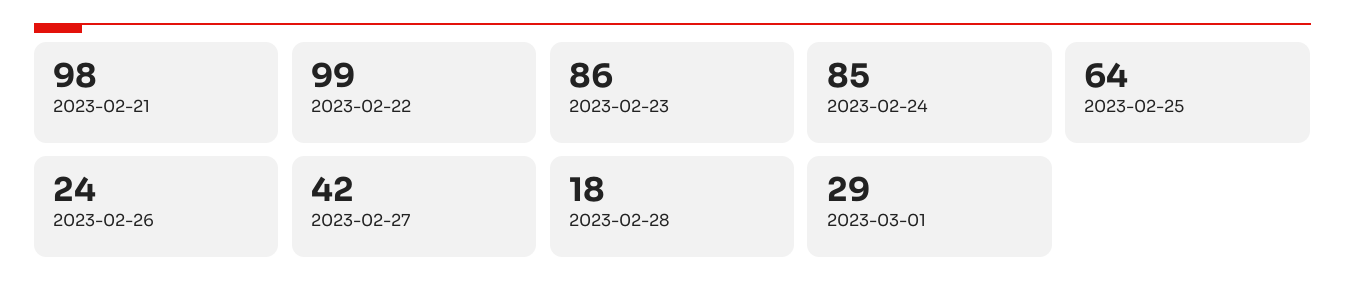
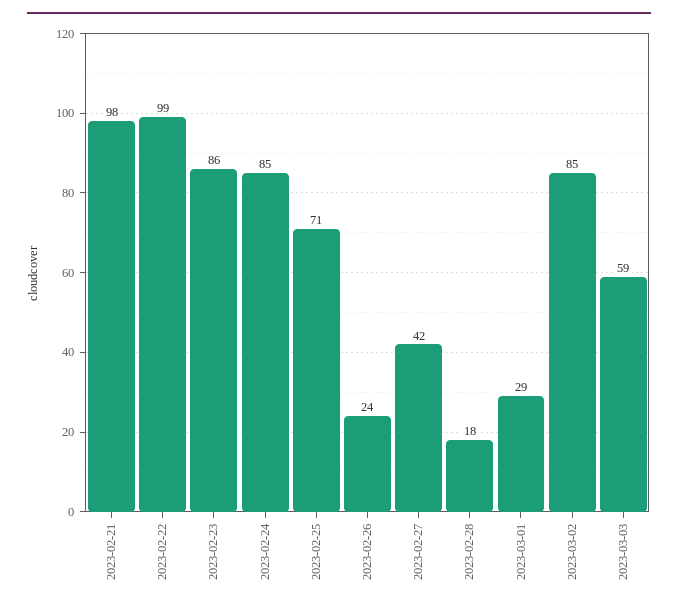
2023-02-25: 64 -> 71
2023-03-02: none -> 85
2023-03-03: none -> 59

